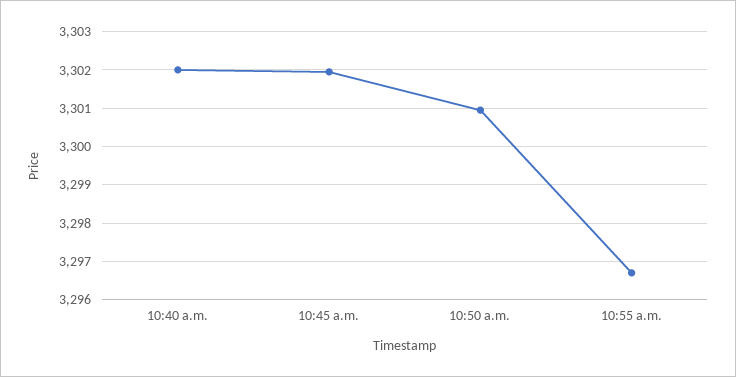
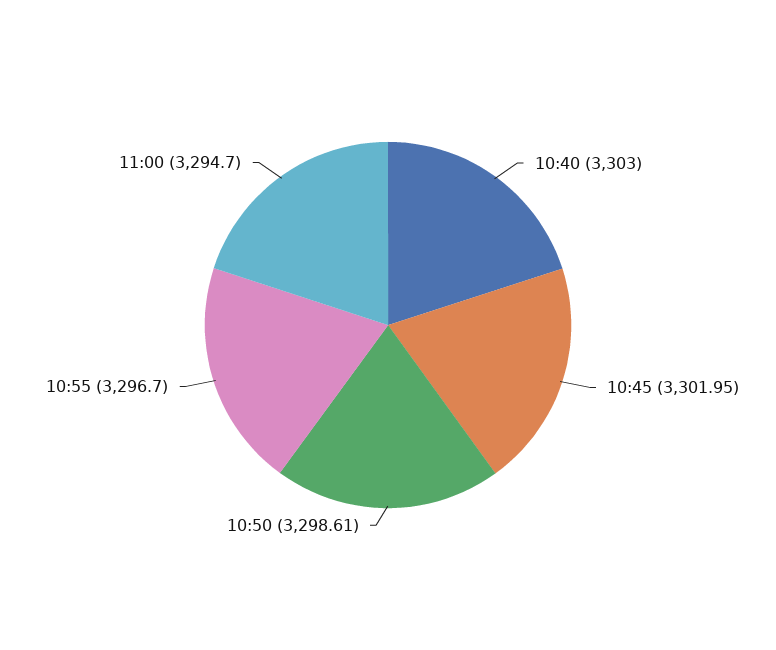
10:40 a.m.: 3302 -> 3303
10:50 a.m.: 3301 -> 3298.61
11:00: none -> 3294.7

